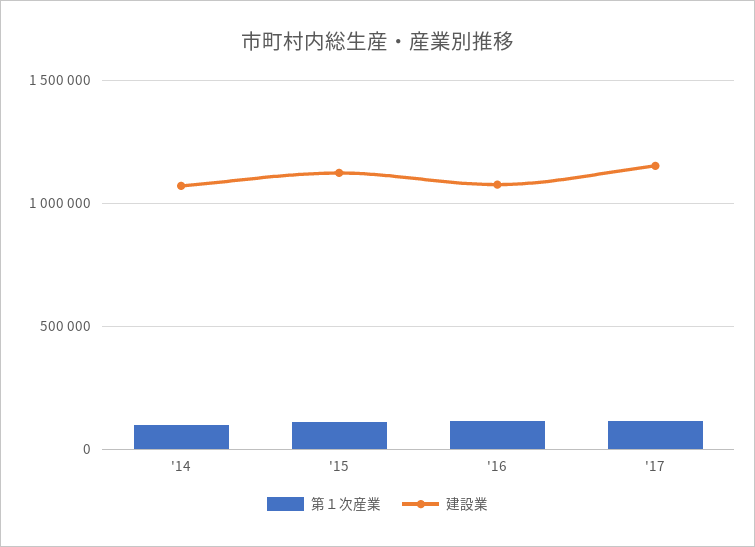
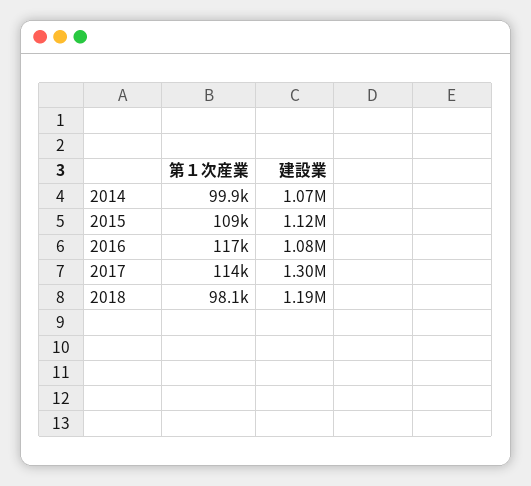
建設業, '17: 1150000 -> 1300000
第１次産業, 2018: none -> 98100
建設業, 2018: none -> 1190000

